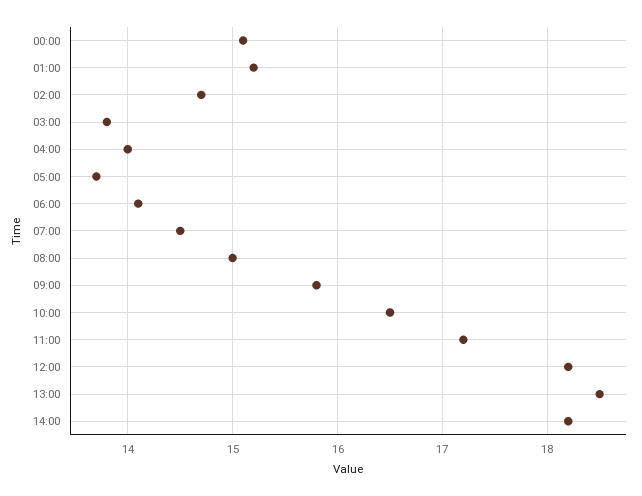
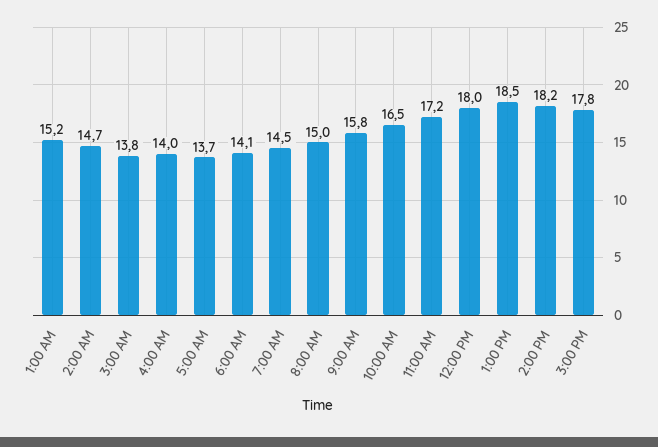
00:00: 15.1 -> none
12:00: 18.2 -> 18
3:00 PM: none -> 17.8

